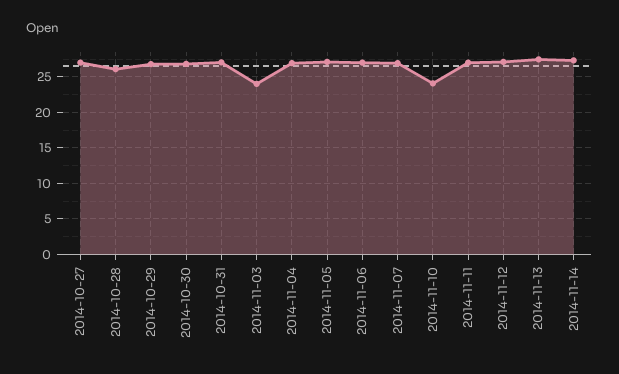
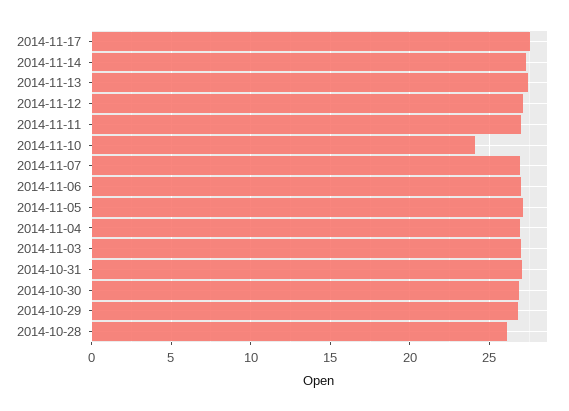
2014-10-27: 27 -> none
2014-11-03: 24 -> 27
2014-11-17: none -> 27.5

